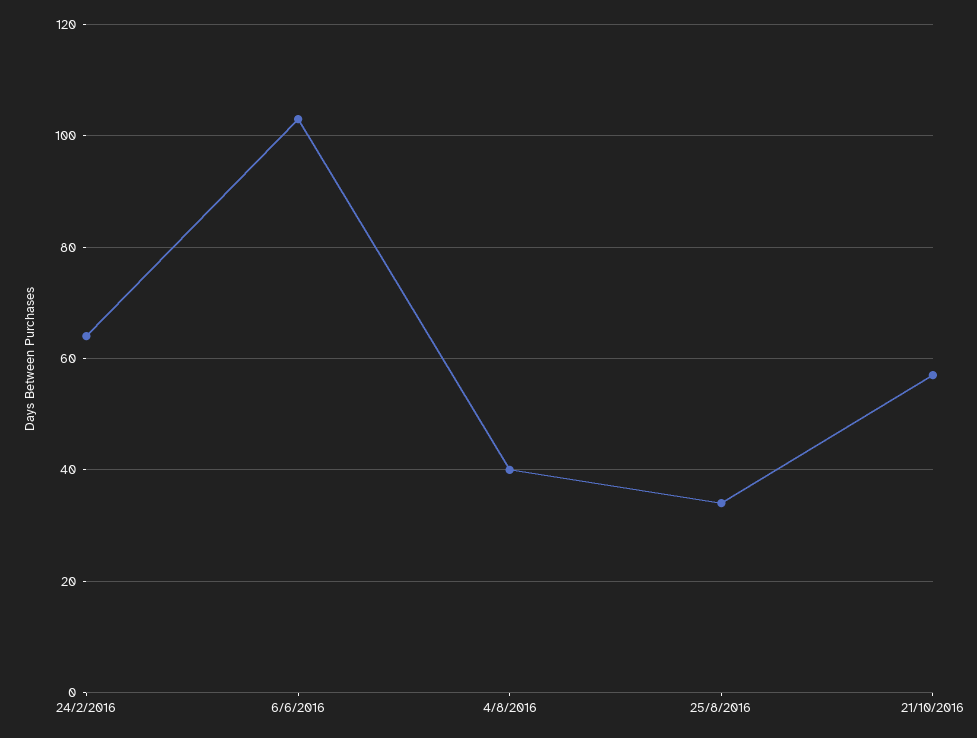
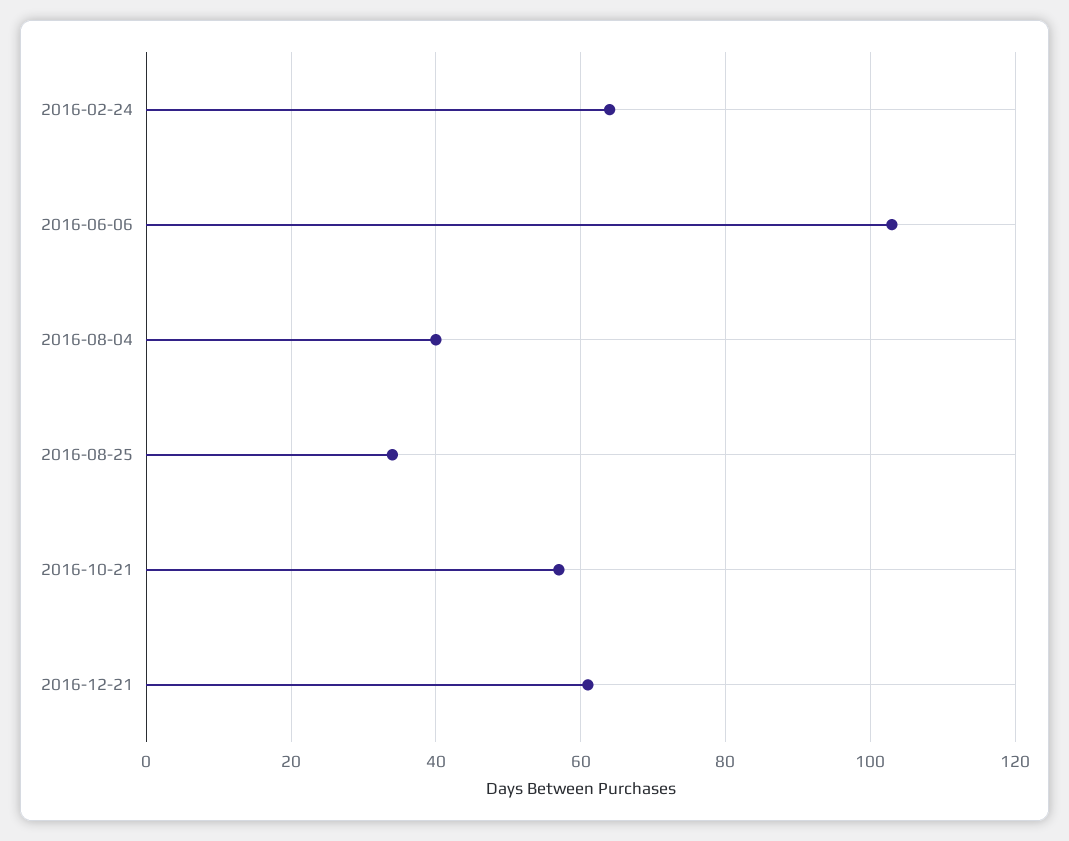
2016-12-21: none -> 60

